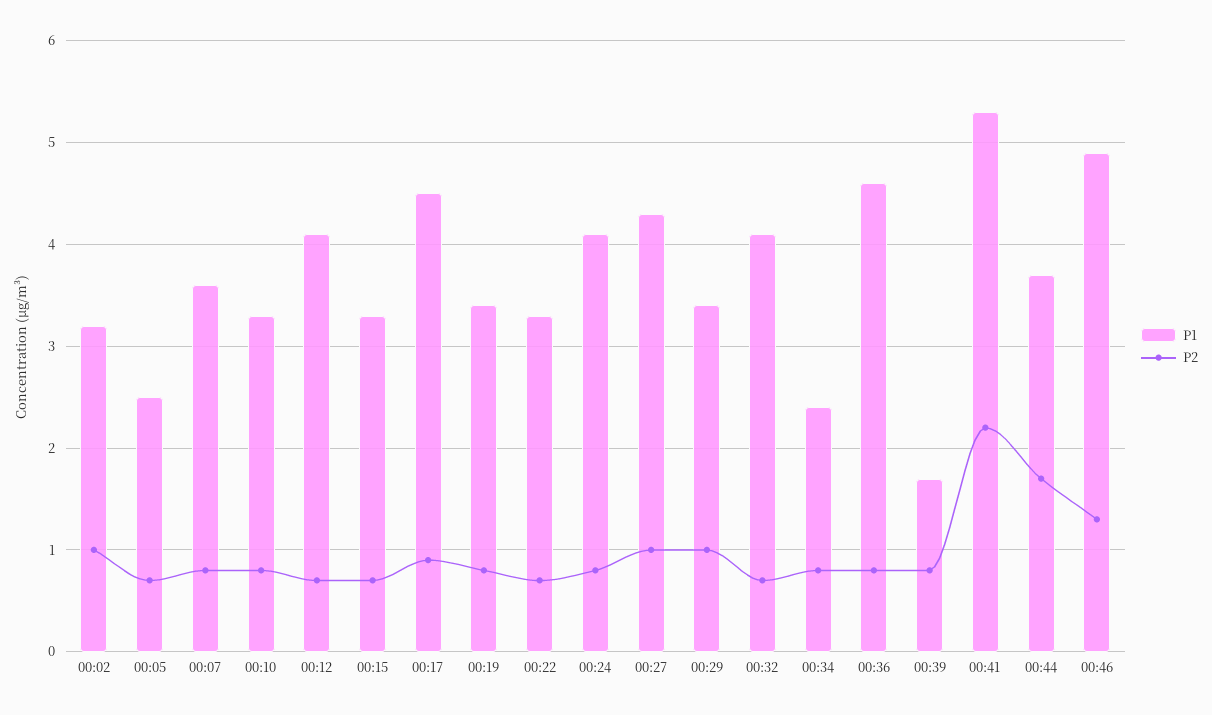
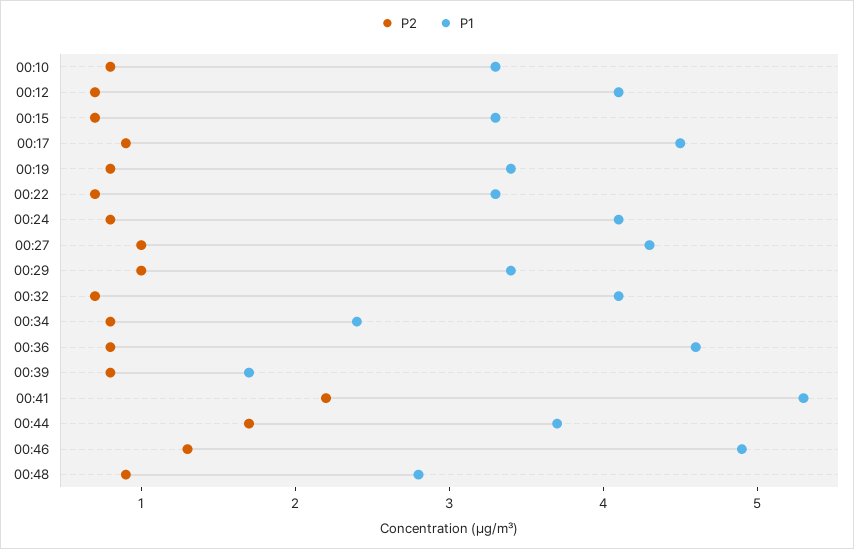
P1, 00:02: 3.2 -> none
P2, 00:02: 1 -> none
P1, 00:05: 2.5 -> none
P2, 00:05: 0.7 -> none
P1, 00:07: 3.6 -> none
P2, 00:07: 0.8 -> none
P2, 00:48: none -> 0.9
P1, 00:48: none -> 2.8

